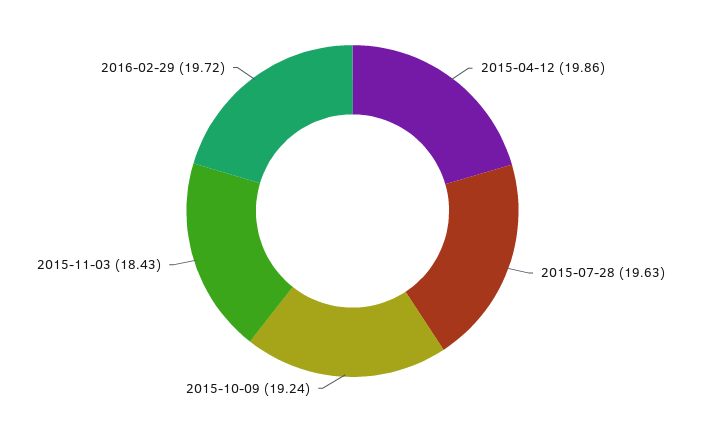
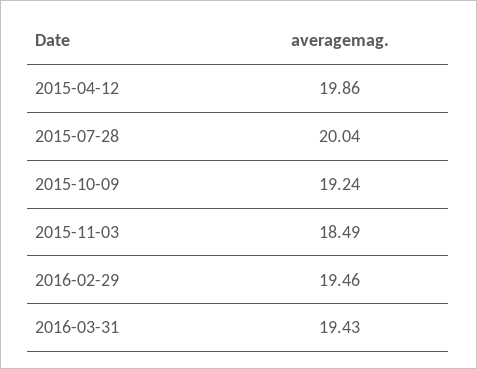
2015-07-28: 19.63 -> 20.04
2015-11-03: 18.43 -> 18.49
2016-02-29: 19.72 -> 19.46
2016-03-31: none -> 19.43

